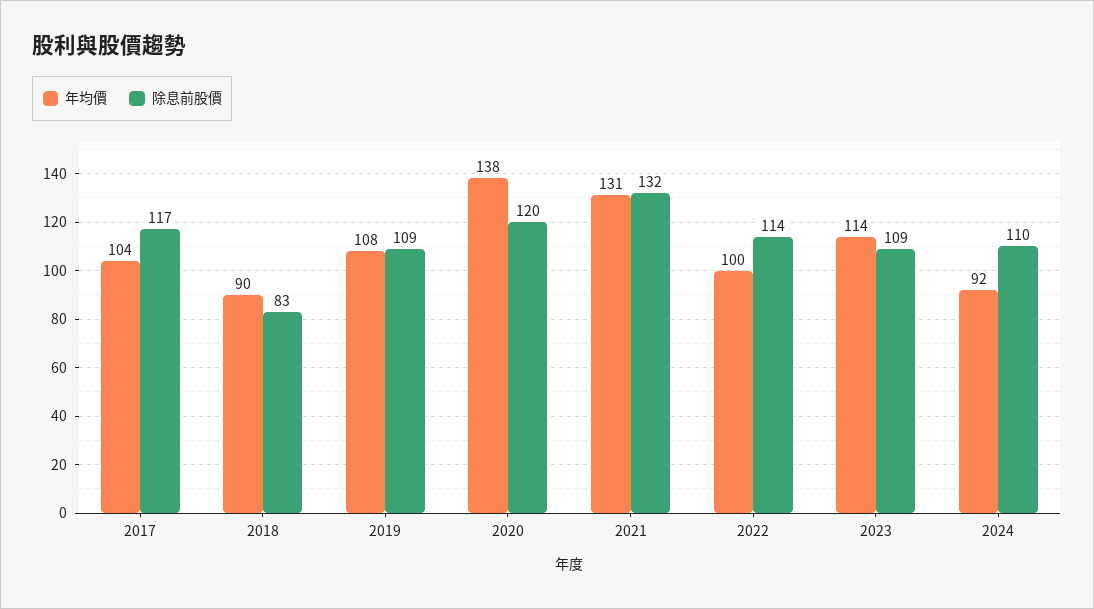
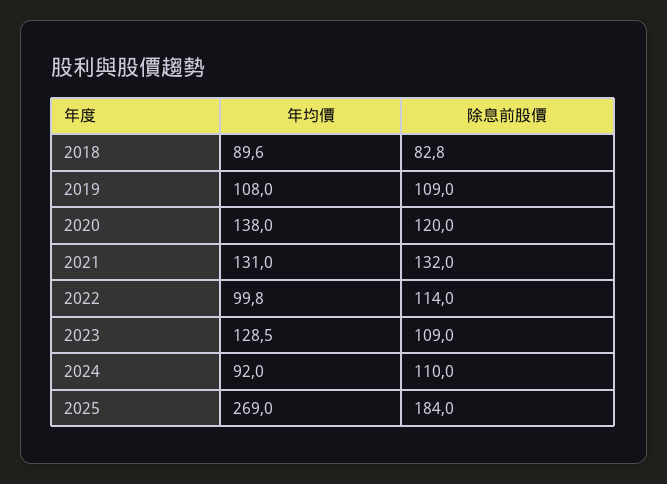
年均價, 2017: 104 -> none
除息前股價, 2017: 117 -> none
年均價, 2023: 114 -> 128.5
年均價, 2025: none -> 269
除息前股價, 2025: none -> 184

